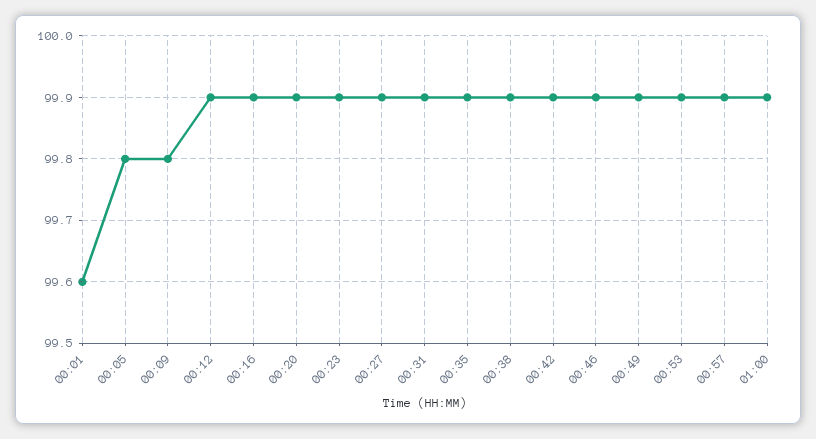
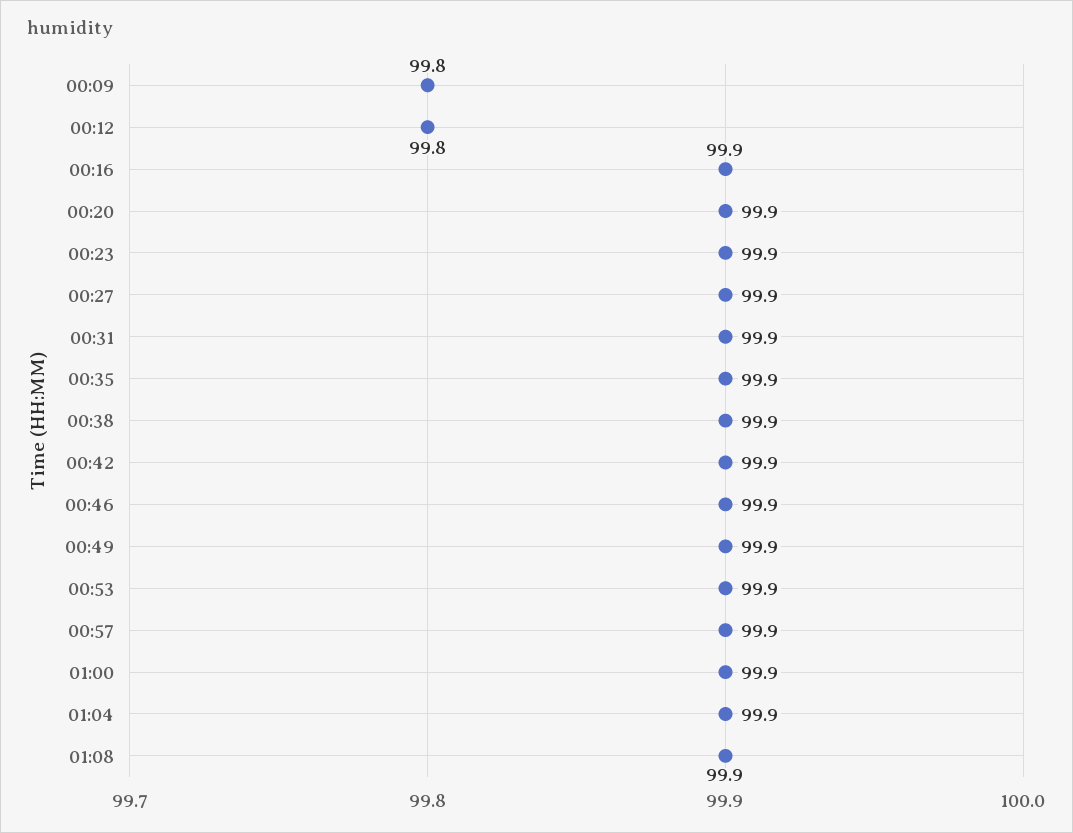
00:01: 99.6 -> none
00:05: 99.8 -> none
00:12: 99.9 -> 99.8
01:04: none -> 99.9
01:08: none -> 99.9

